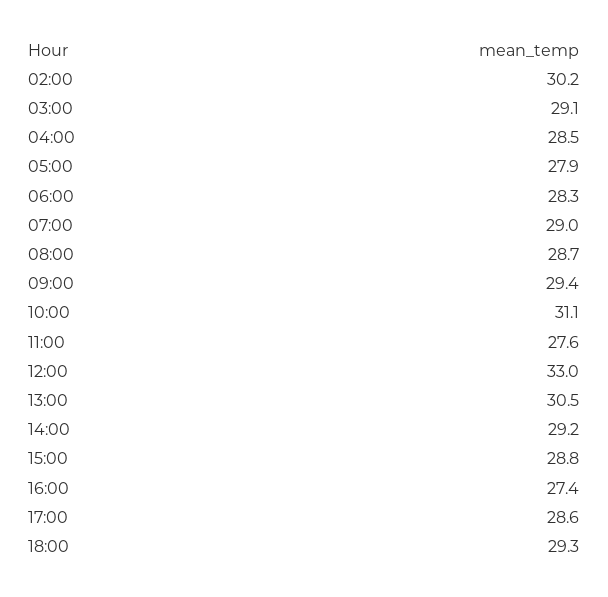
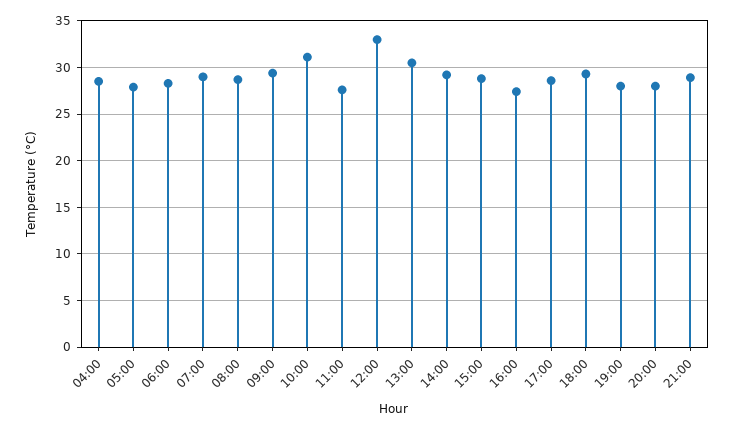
02:00: 30.2 -> none
03:00: 29.1 -> none
19:00: none -> 28
20:00: none -> 28
21:00: none -> 29

